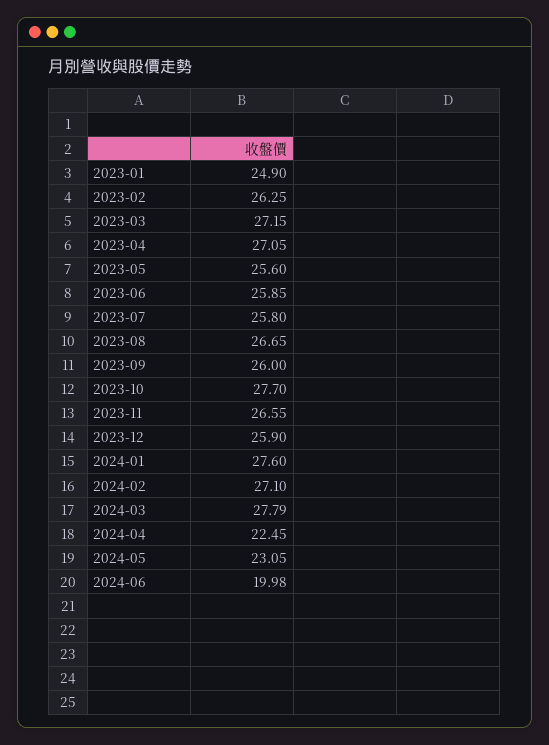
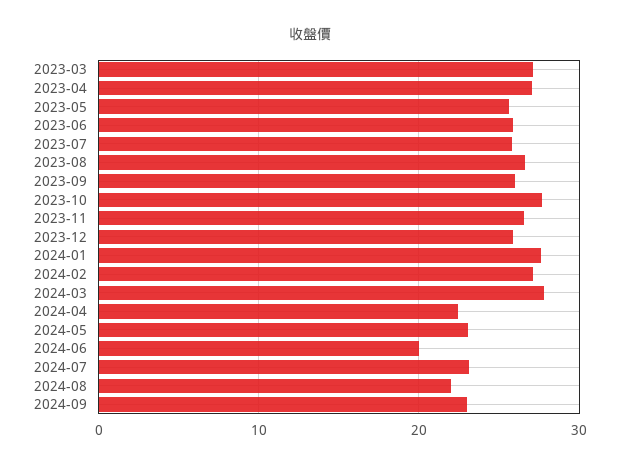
2023-01: 24.9 -> none
2023-02: 26.25 -> none
2024-07: none -> 23
2024-08: none -> 22
2024-09: none -> 23

